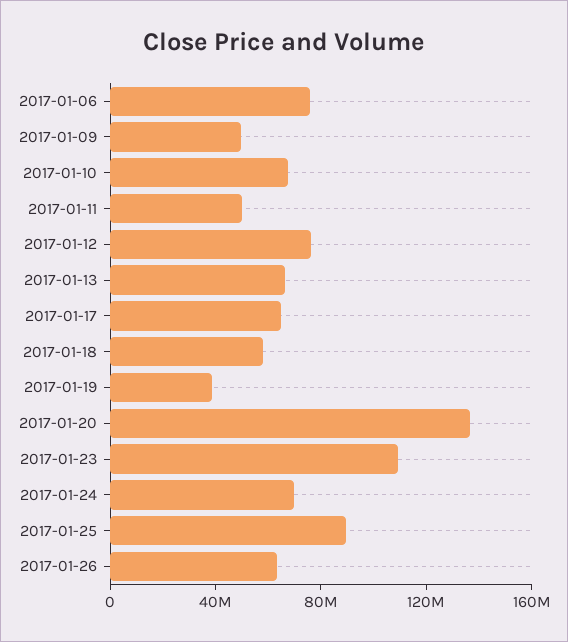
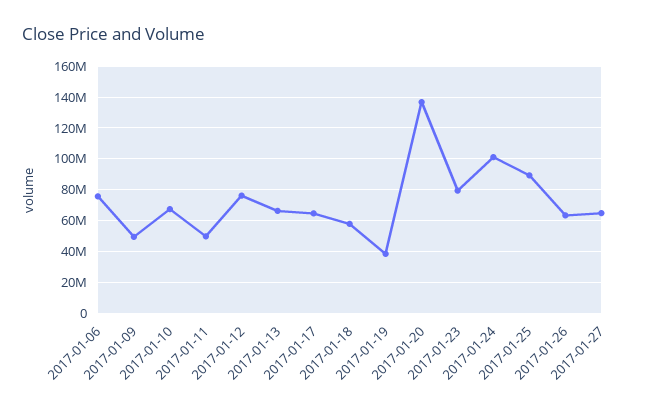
2017-01-23: 110000000 -> 80000000
2017-01-24: 70000000 -> 100000000
2017-01-27: none -> 65000000

